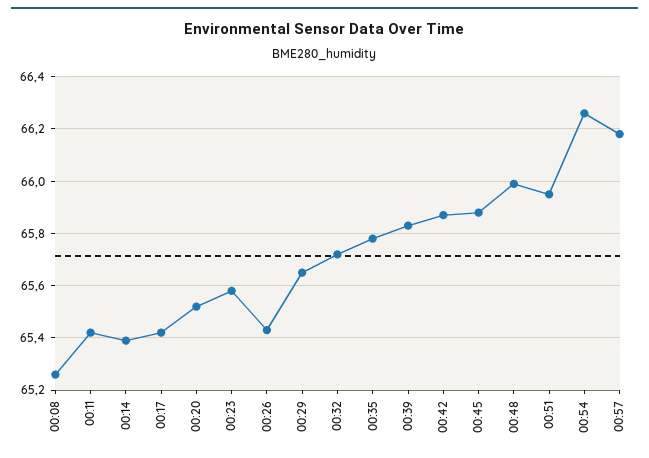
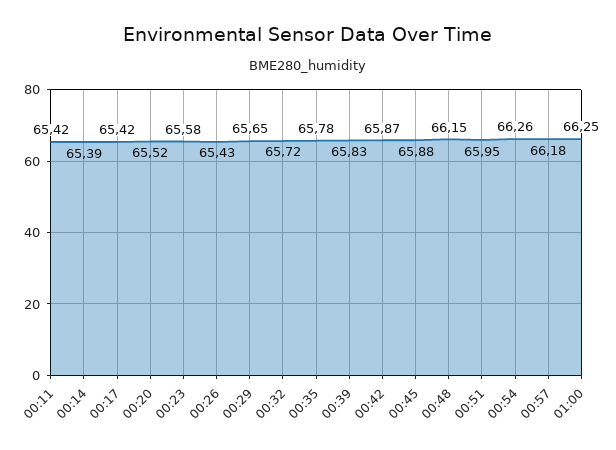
00:08: 65.25 -> none
00:48: 66 -> 66.15
01:00: none -> 66.25

